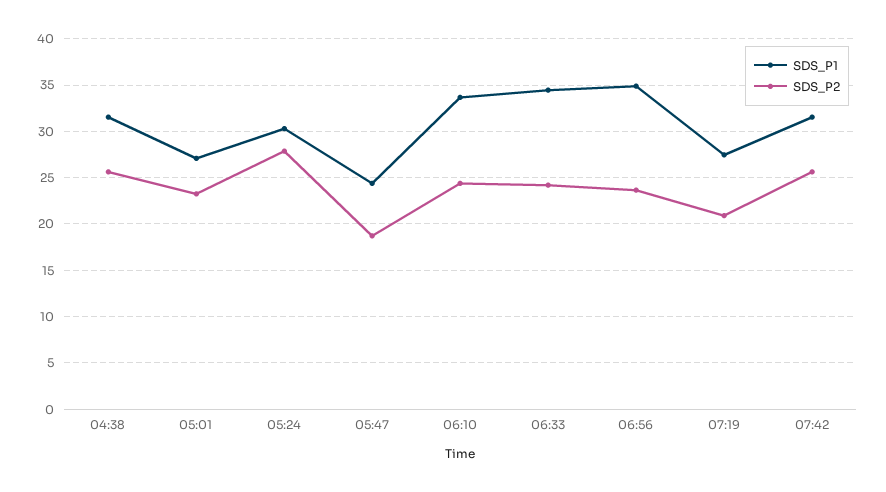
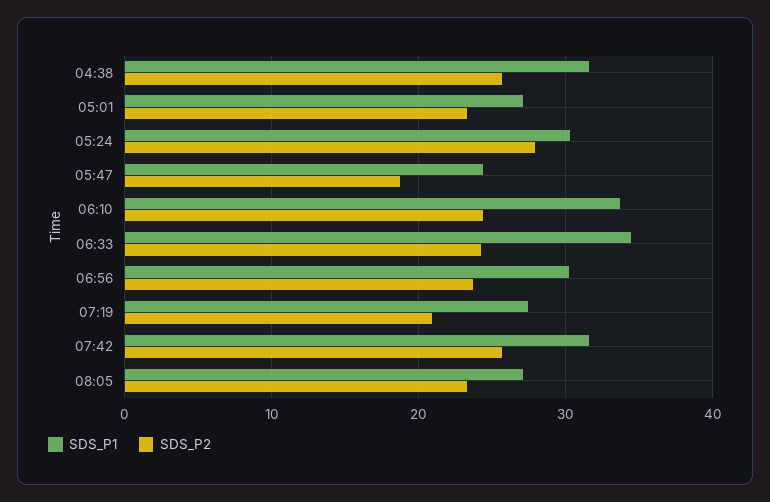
SDS_P1, 06:56: 35 -> 30
SDS_P1, 08:05: none -> 27
SDS_P2, 08:05: none -> 23

